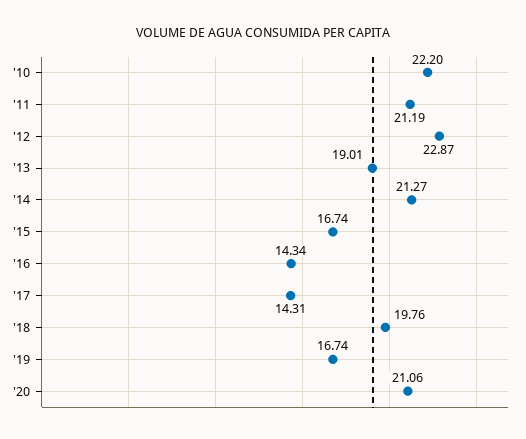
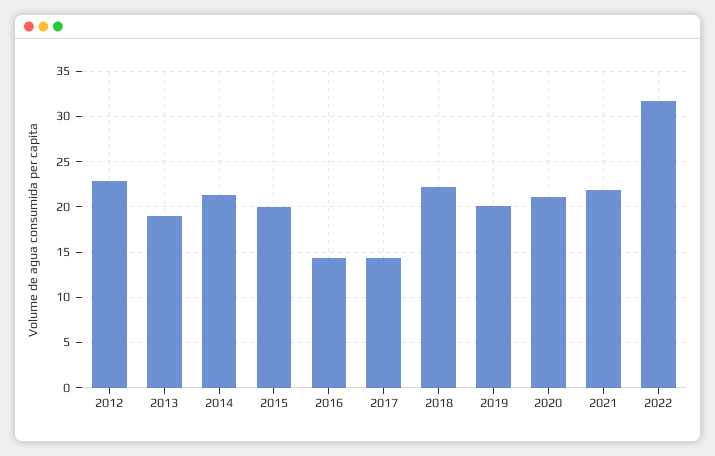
'10: 22.2 -> none
'11: 21.19 -> none
'15: 16.74 -> 20
'18: 19.76 -> 22
'19: 16.74 -> 20
2021: none -> 22
2022: none -> 32

